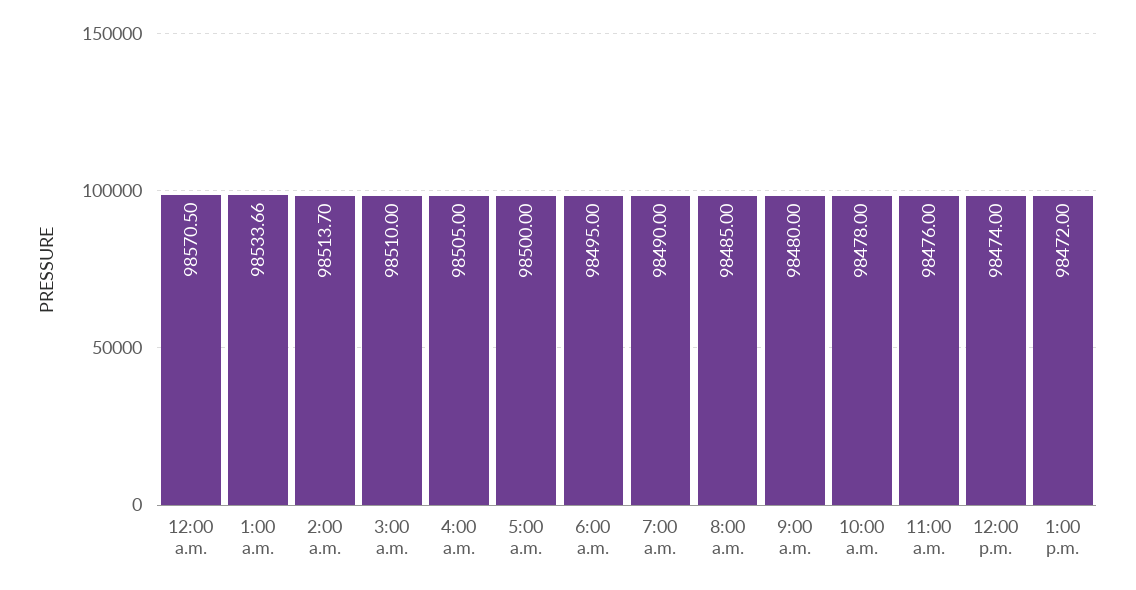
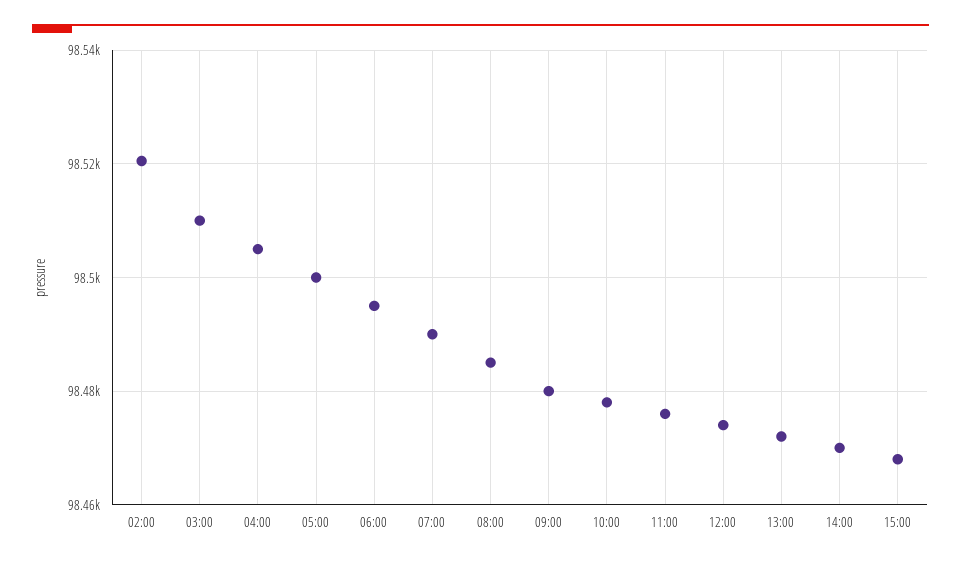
12:00 a.m.: 98570.5 -> none
1:00 a.m.: 98533.66 -> none
2:00 a.m.: 98513.7 -> 98520
14:00: none -> 98470
15:00: none -> 98468

